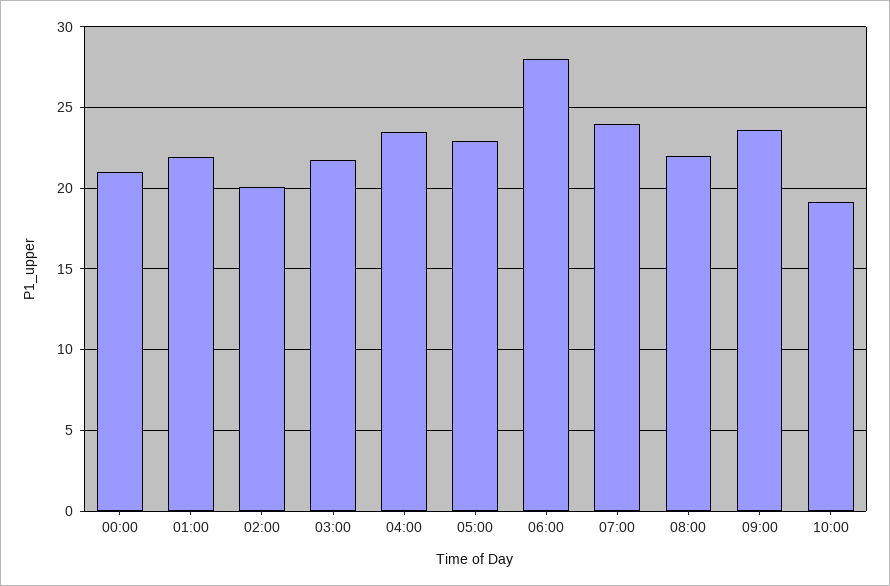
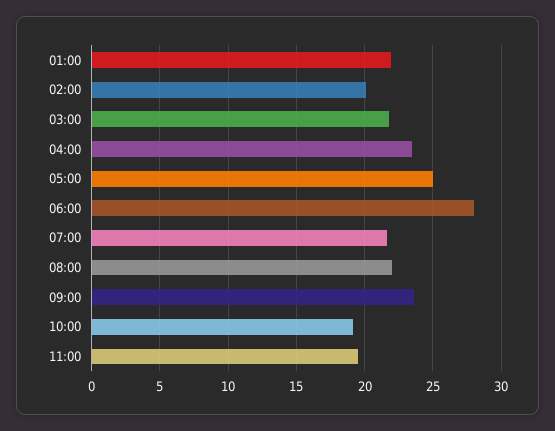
00:00: 21 -> none
05:00: 23 -> 25
07:00: 24 -> 21.5
11:00: none -> 19.5

